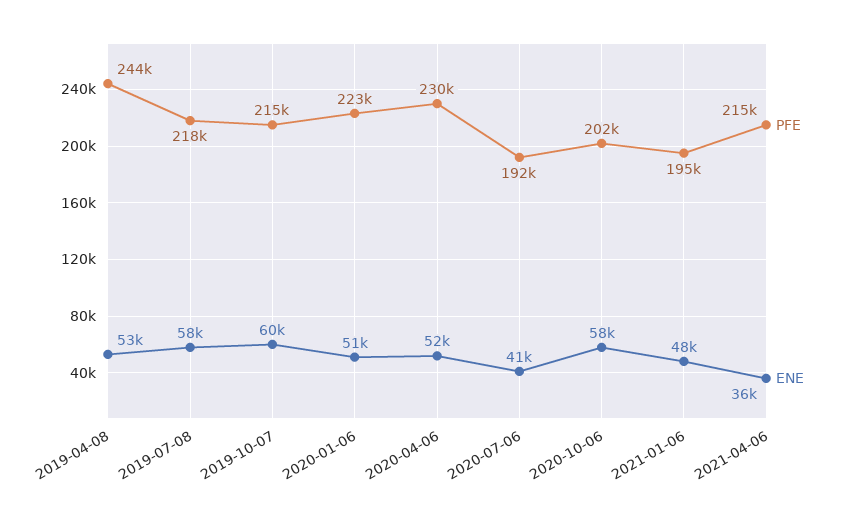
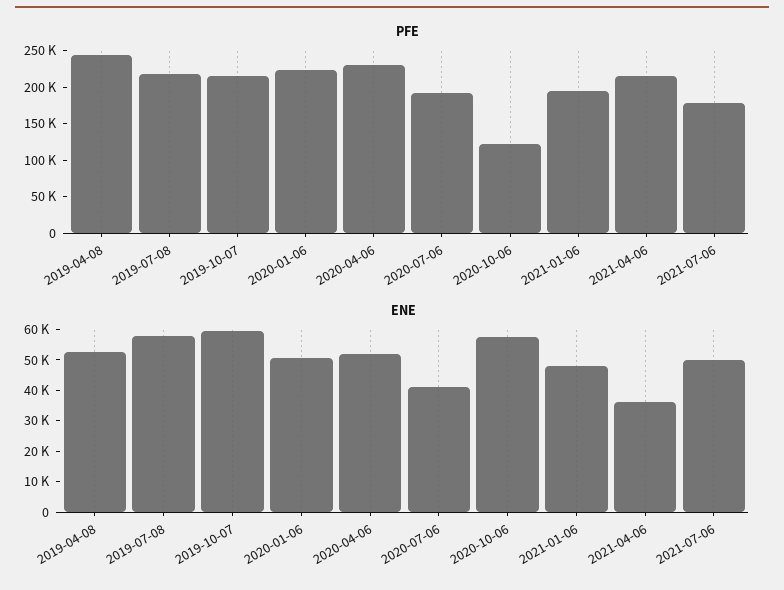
PFE, 2020-10-06: 202000 -> 125000
PFE, 2021-07-06: none -> 175000
ENE, 2021-07-06: none -> 50000

